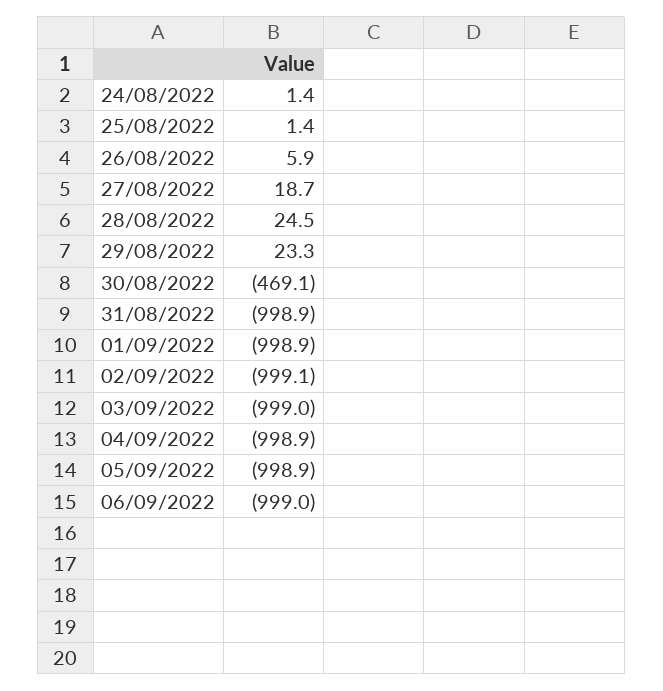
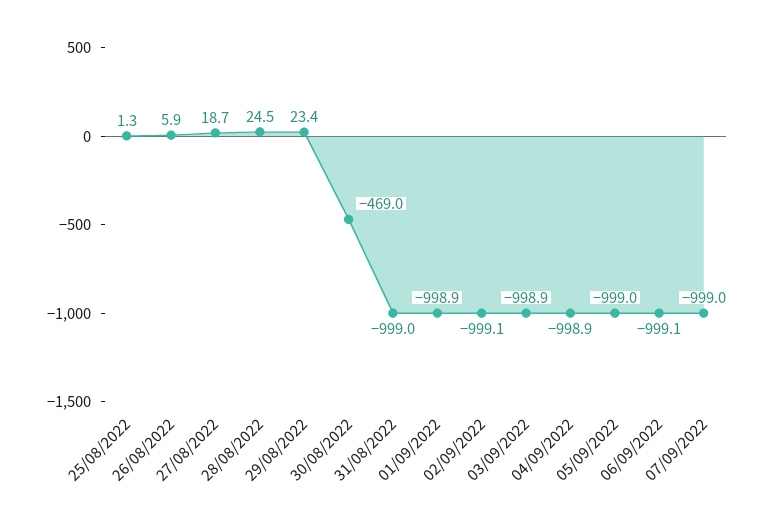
24/08/2022: 1.4 -> none
25/08/2022: 1.4 -> 1.3
29/08/2022: 23.3 -> 23.4
30/08/2022: -469.1 -> -469
31/08/2022: -998.9 -> -999
03/09/2022: -999 -> -998.9
05/09/2022: -998.9 -> -999
06/09/2022: -999 -> -999.1
07/09/2022: none -> -999

